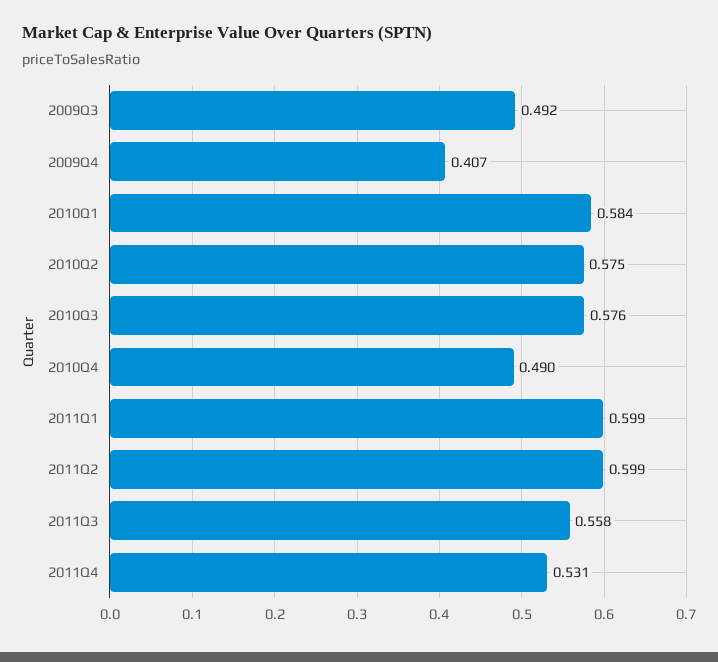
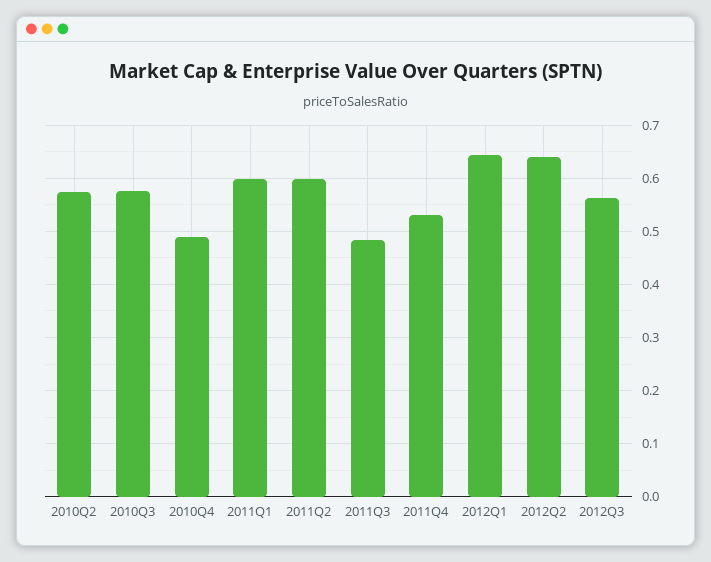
2009Q3: 0.492 -> none
2009Q4: 0.407 -> none
2010Q1: 0.584 -> none
2011Q3: 0.558 -> 0.48
2012Q1: none -> 0.64
2012Q2: none -> 0.64
2012Q3: none -> 0.56

